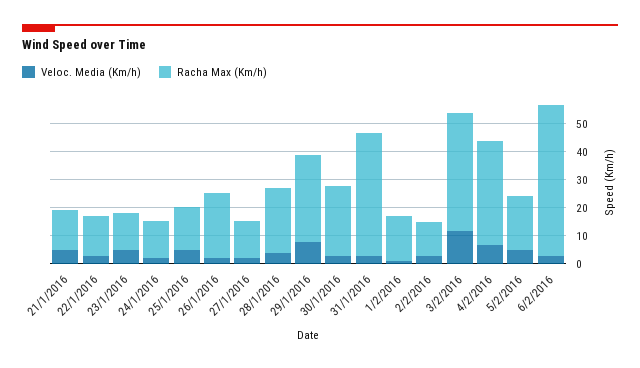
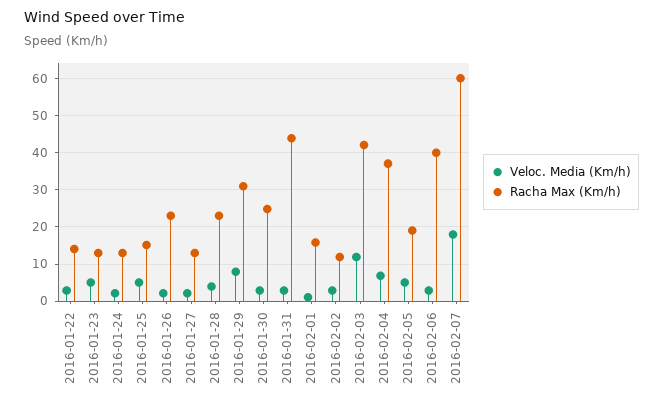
Veloc. Media (Km/h), 21/1/2016: 5 -> none
Racha Max (Km/h), 21/1/2016: 15 -> none
Racha Max (Km/h), 6/2/2016: 55 -> 40
Veloc. Media (Km/h), 2016-02-07: none -> 18
Racha Max (Km/h), 2016-02-07: none -> 60

